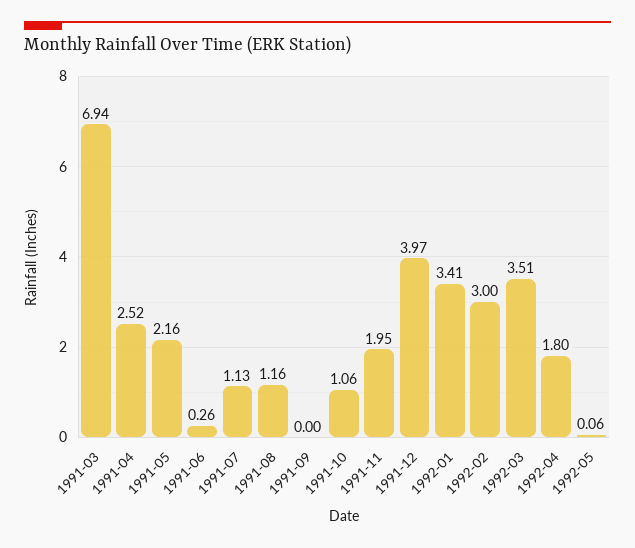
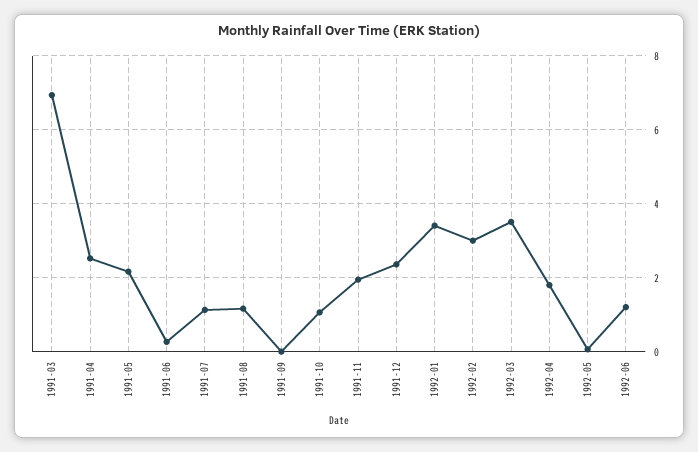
1991-12: 3.97 -> 2.4
1992-06: none -> 1.2

